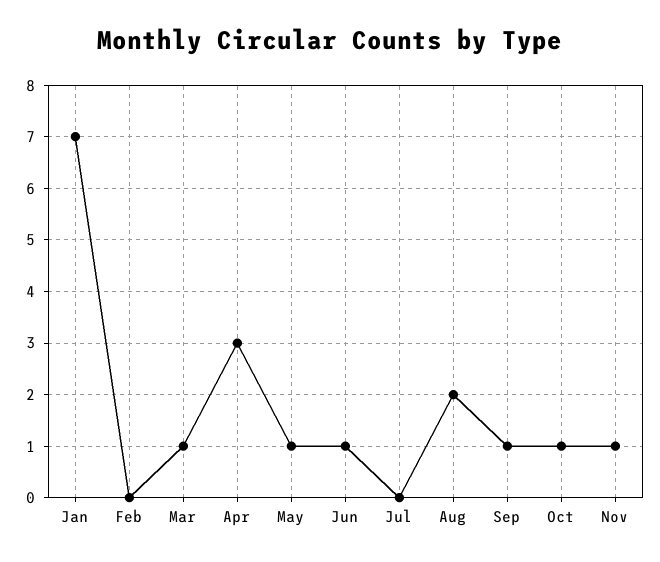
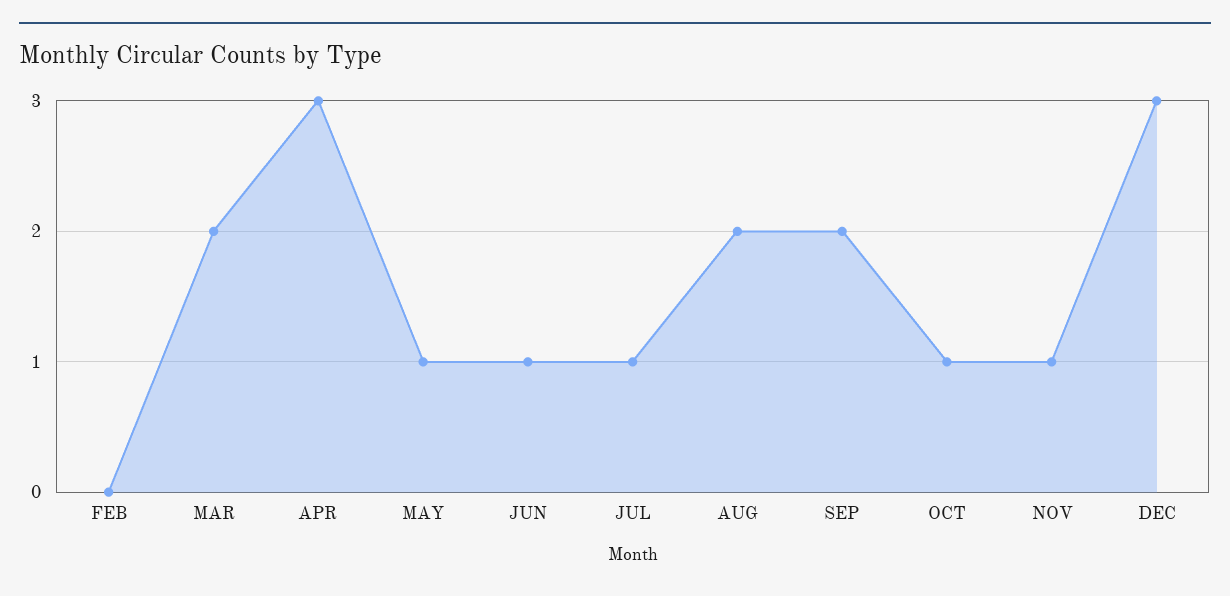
Jan: 7 -> none
Mar: 1 -> 2
Jul: 0 -> 1
Sep: 1 -> 2
DEC: none -> 3

